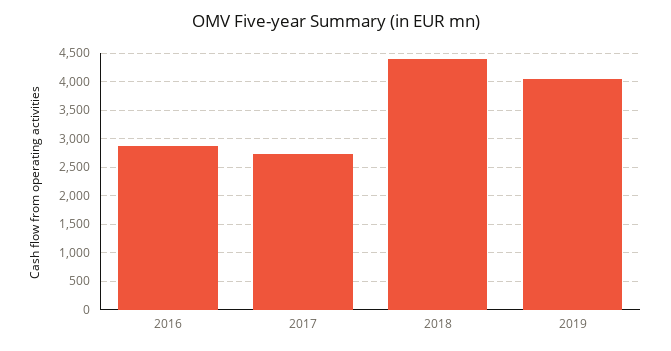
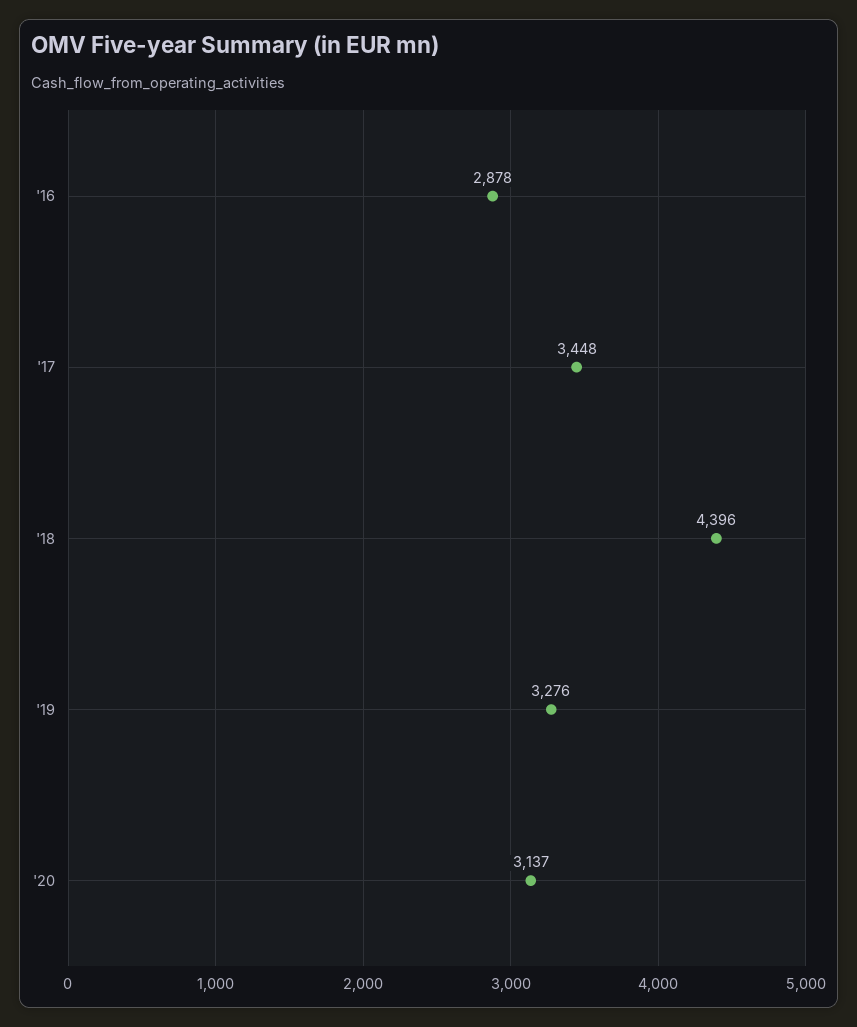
2017: 2750 -> 3448
2019: 4000 -> 3276
'20: none -> 3137

